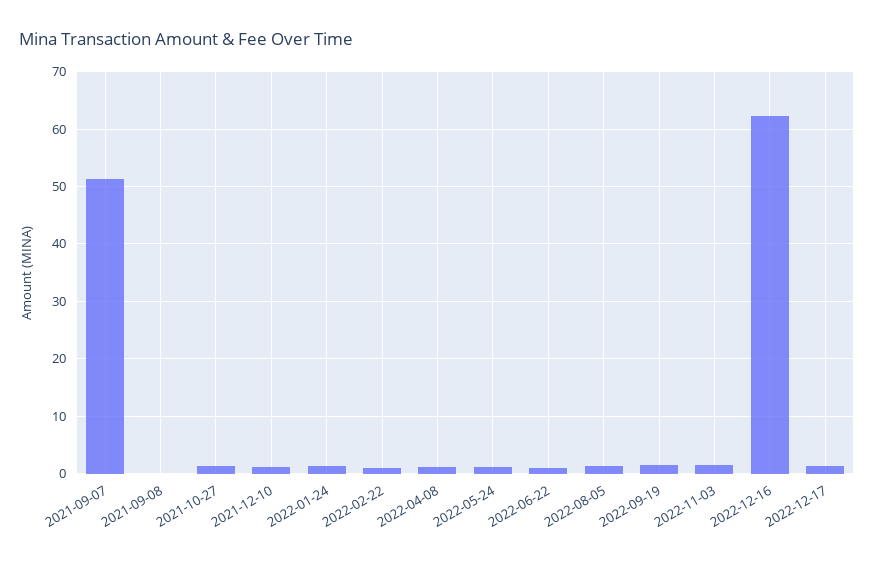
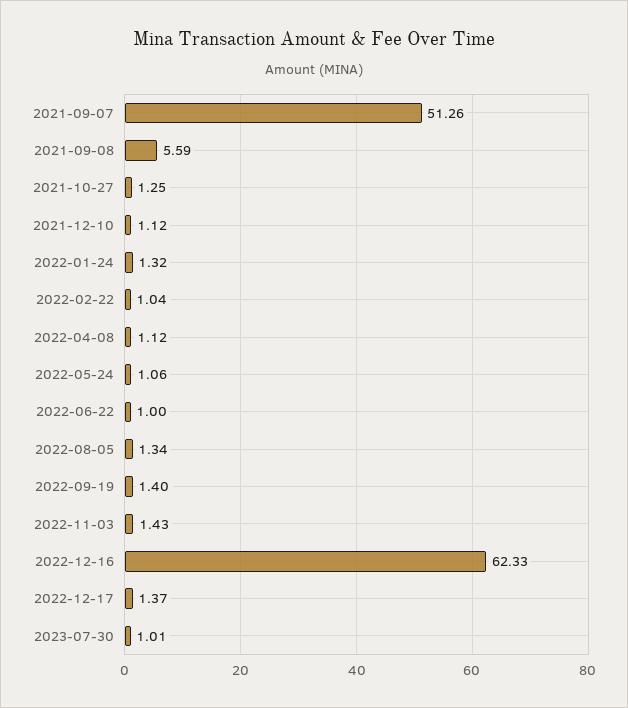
2021-09-08: 0 -> 5.59
2023-07-30: none -> 1.01

